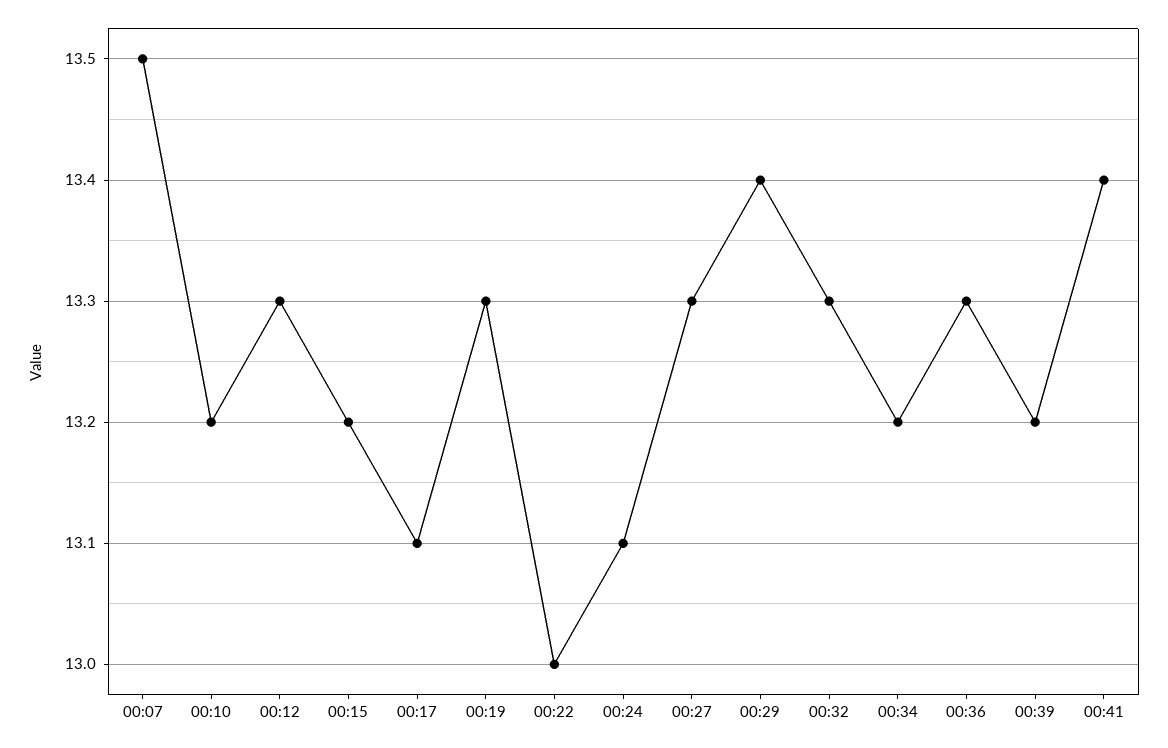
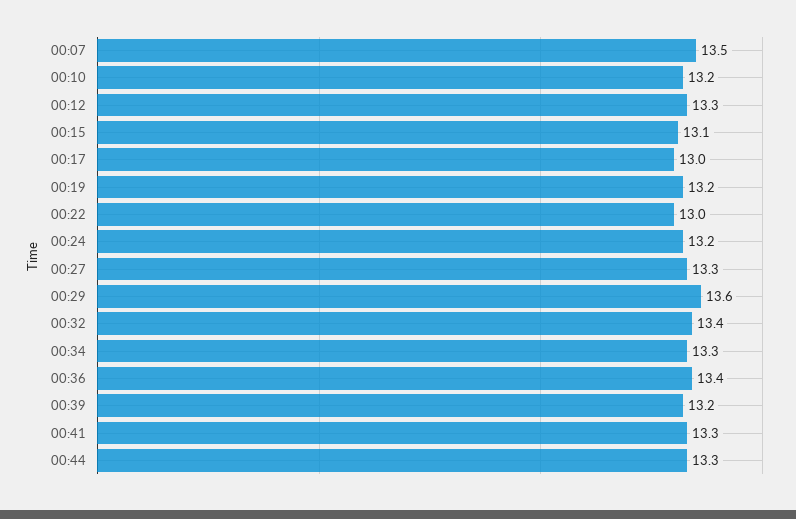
00:15: 13.2 -> 13.1
00:17: 13.1 -> 13
00:19: 13.3 -> 13.2
00:24: 13.1 -> 13.2
00:29: 13.4 -> 13.6
00:32: 13.3 -> 13.4
00:34: 13.2 -> 13.3
00:36: 13.3 -> 13.4
00:41: 13.4 -> 13.3
00:44: none -> 13.3

